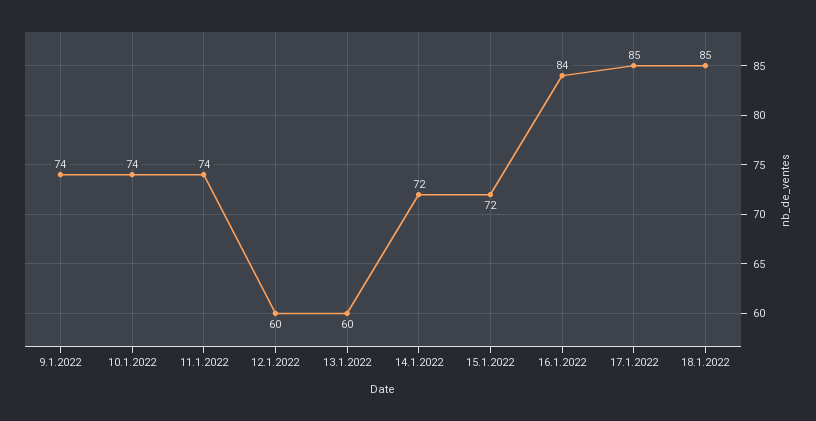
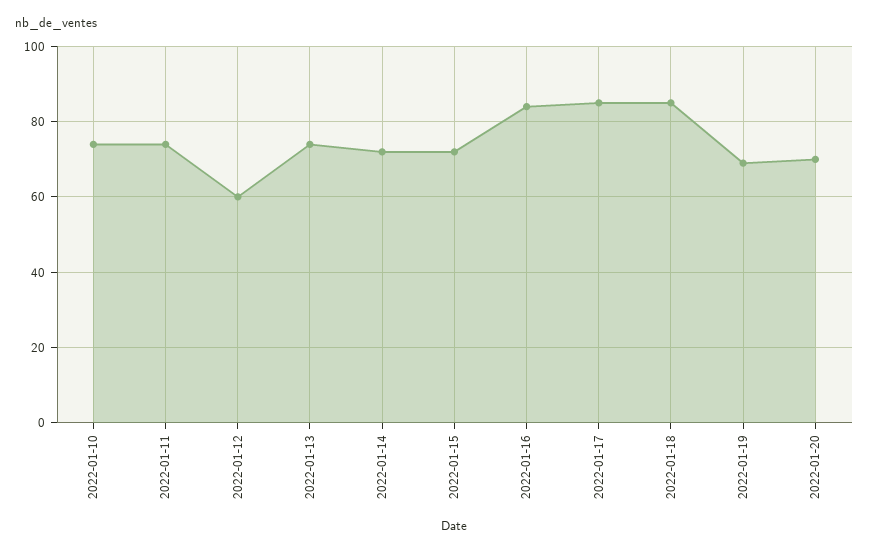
9.1.2022: 74 -> none
13.1.2022: 60 -> 75
2022-01-19: none -> 70
2022-01-20: none -> 70

